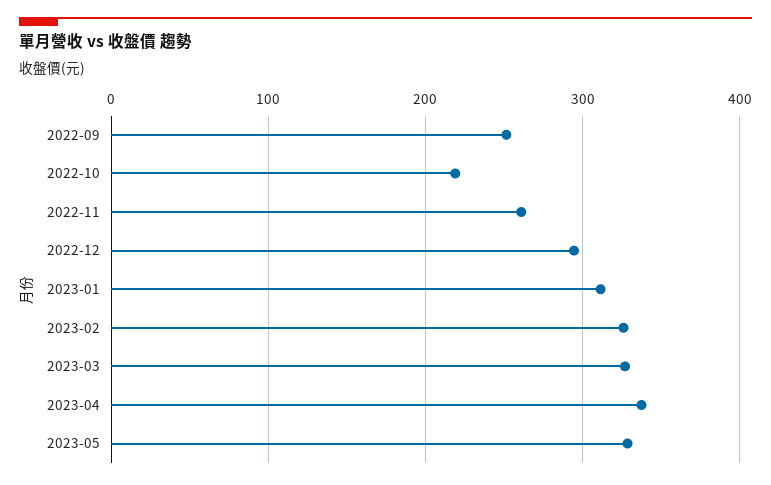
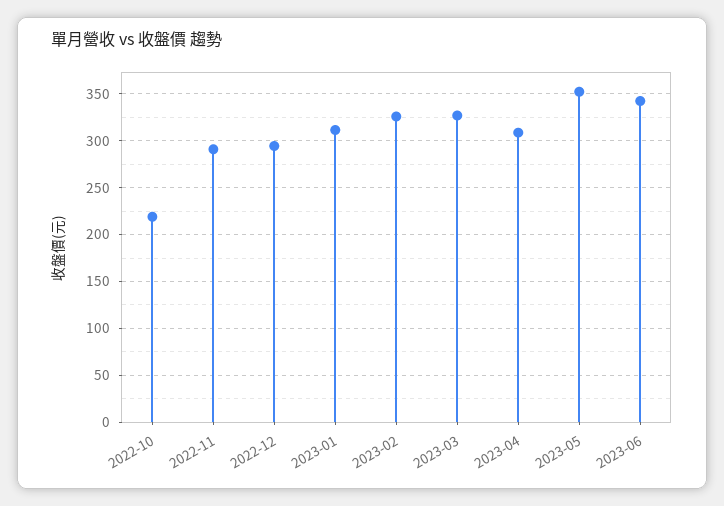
2022-09: 250 -> none
2022-11: 260 -> 290
2023-04: 340 -> 310
2023-05: 330 -> 350
2023-06: none -> 340

